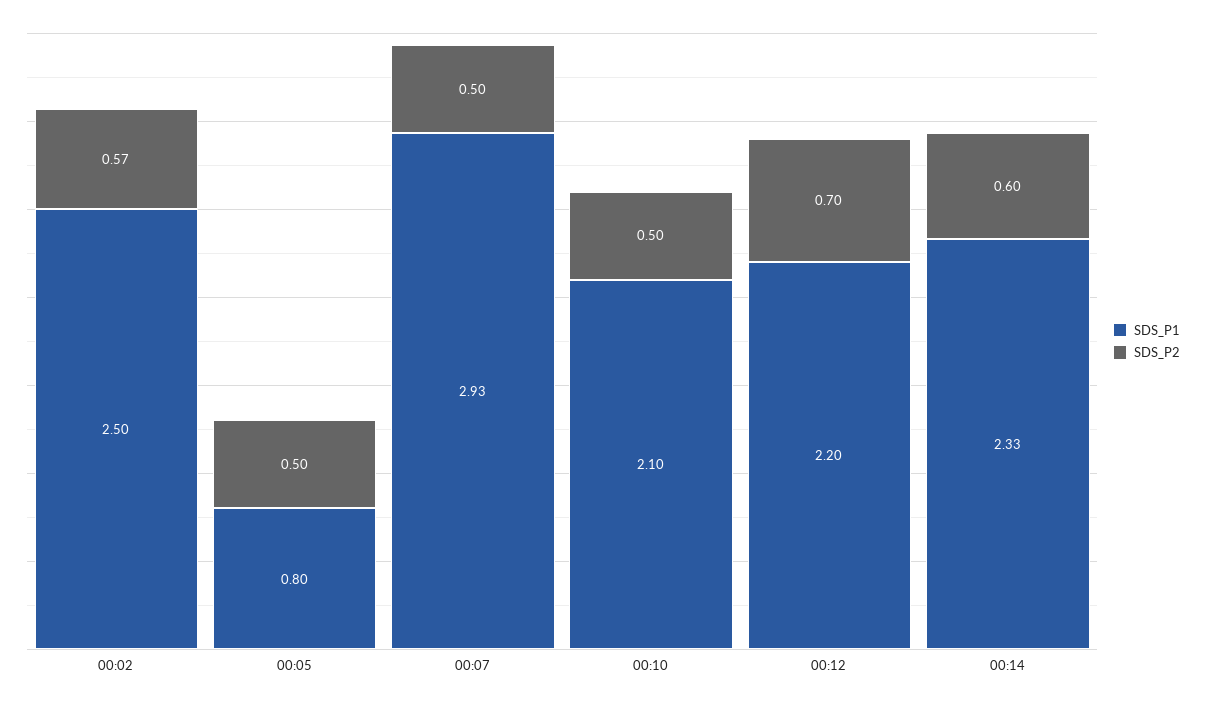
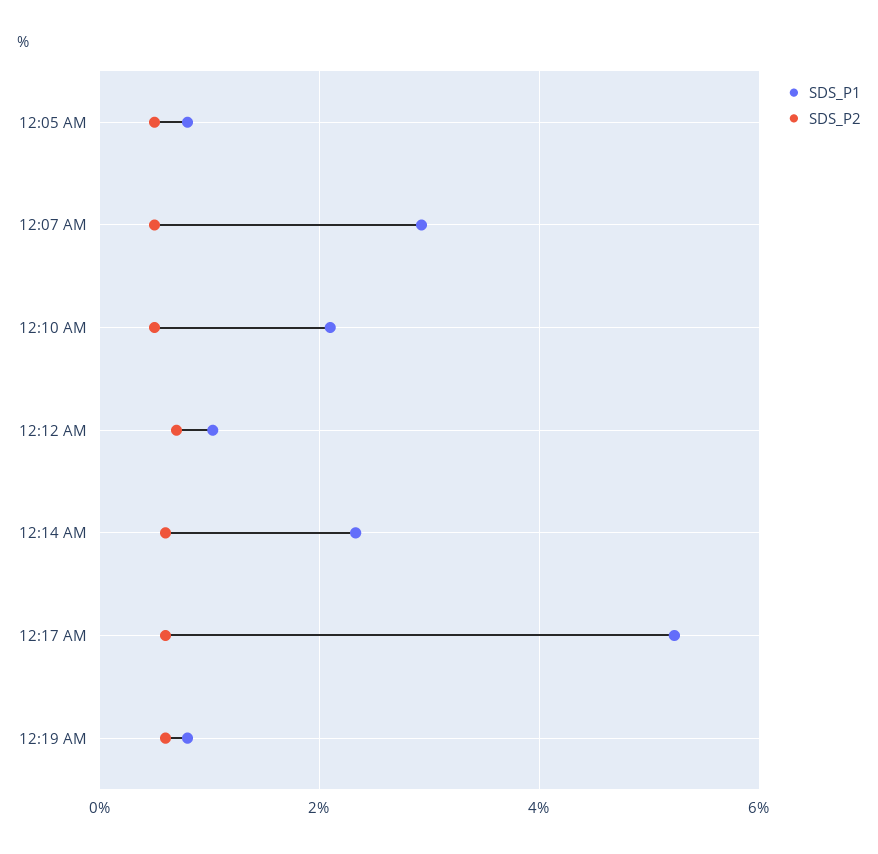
SDS_P1, 00:02: 2.5 -> none
SDS_P2, 00:02: 0.57 -> none
SDS_P1, 00:12: 2.2 -> 1
SDS_P1, 12:17 AM: none -> 5.2
SDS_P2, 12:17 AM: none -> 0.6
SDS_P1, 12:19 AM: none -> 0.8
SDS_P2, 12:19 AM: none -> 0.6

